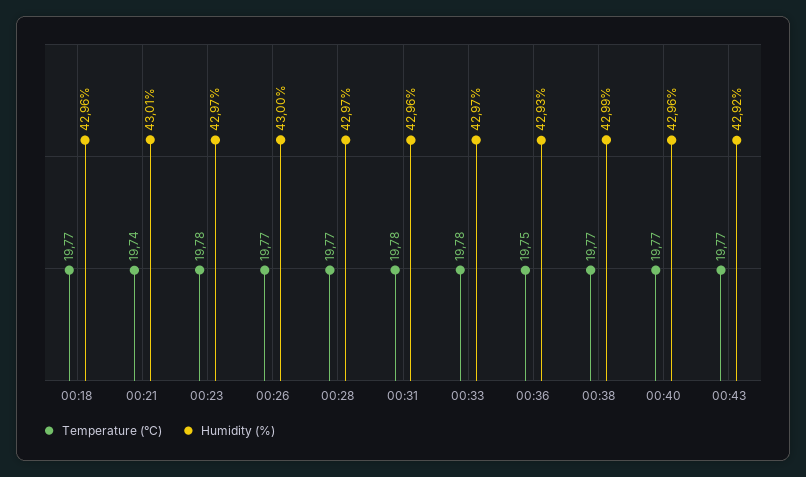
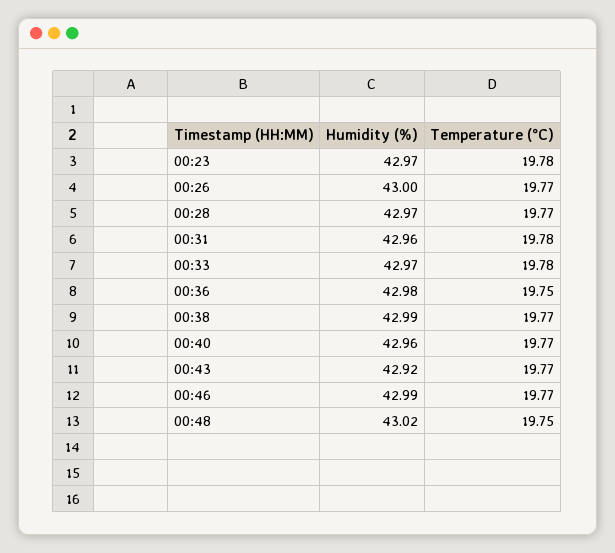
Temperature (°C), 00:18: 19.77 -> none
Humidity (%), 00:18: 42.96 -> none
Temperature (°C), 00:21: 19.74 -> none
Humidity (%), 00:21: 43.01 -> none
Humidity (%), 00:36: 42.93 -> 42.98
Humidity (%), 00:46: none -> 42.99
Temperature (°C), 00:46: none -> 19.77
Humidity (%), 00:48: none -> 43.02
Temperature (°C), 00:48: none -> 19.75

